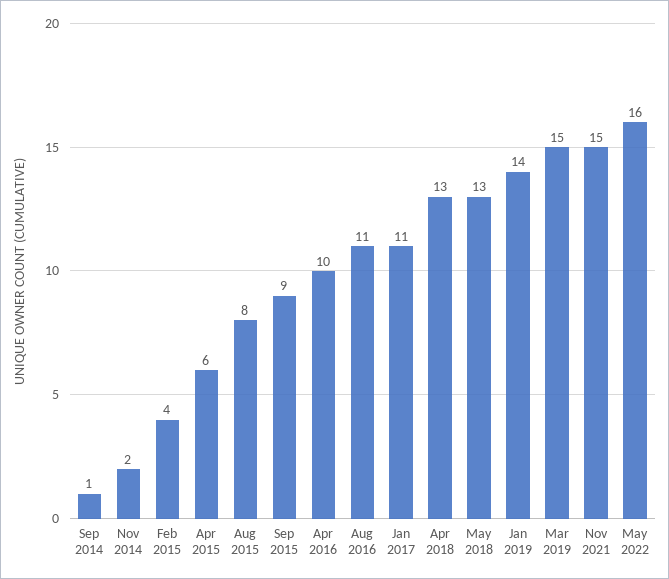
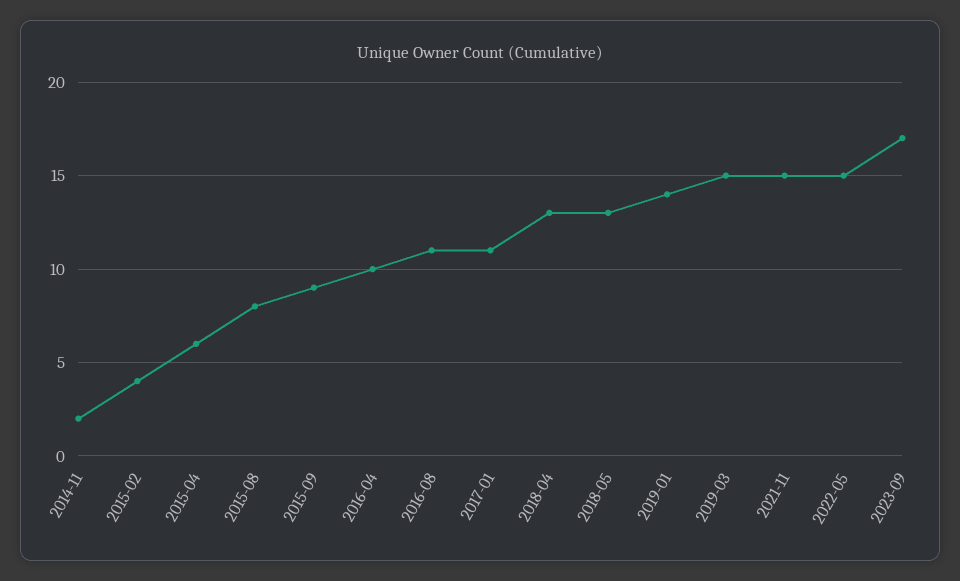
Sep 2014: 1 -> none
May 2022: 16 -> 15
2023-09: none -> 17

